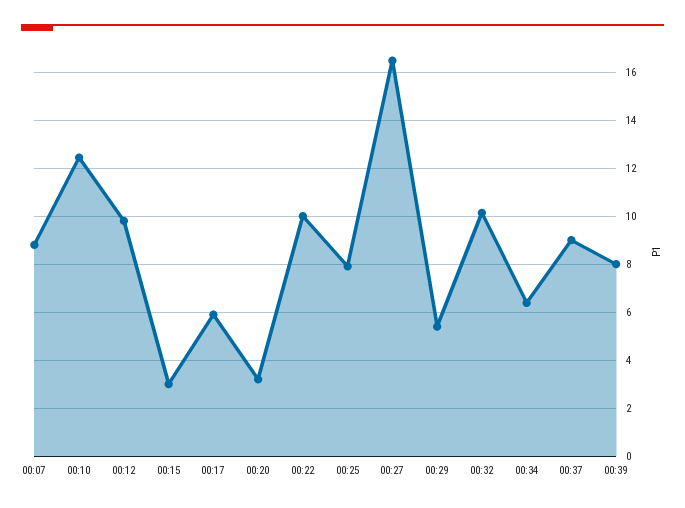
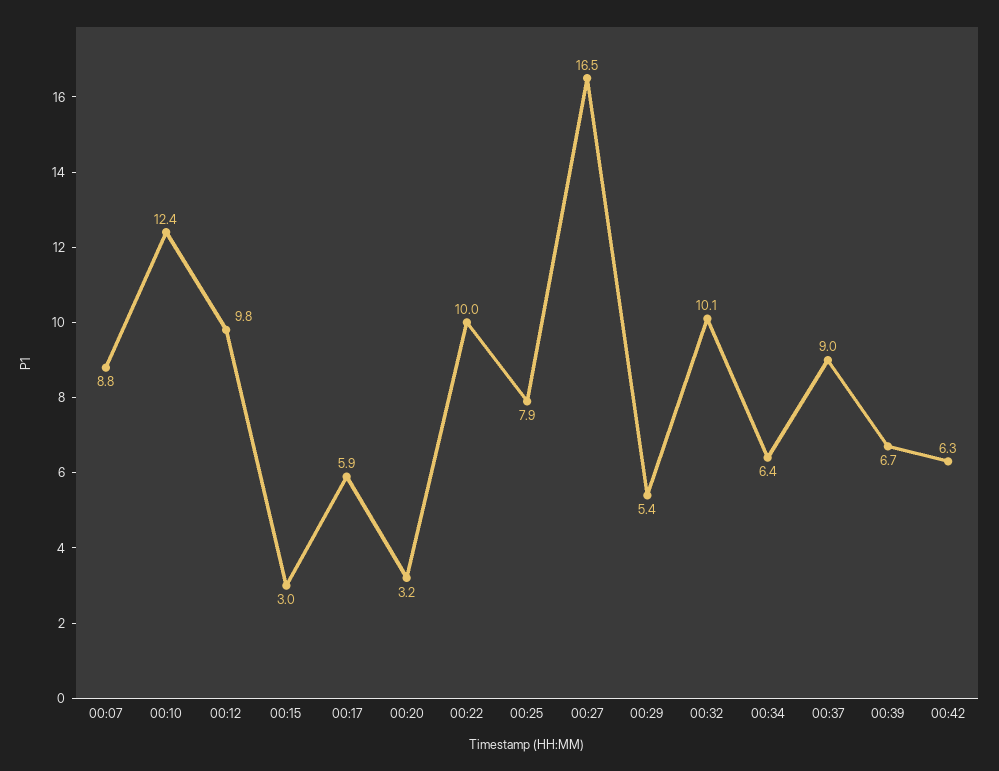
00:39: 8 -> 6.7
00:42: none -> 6.3

